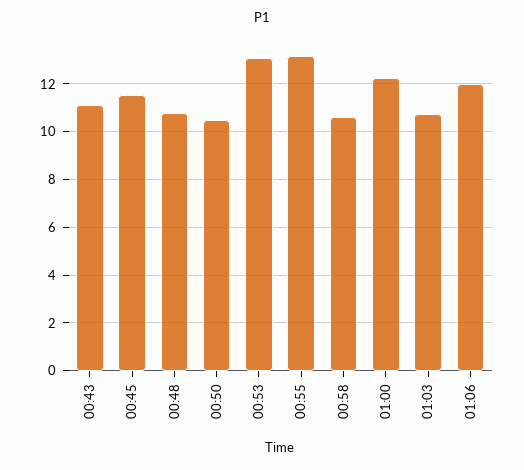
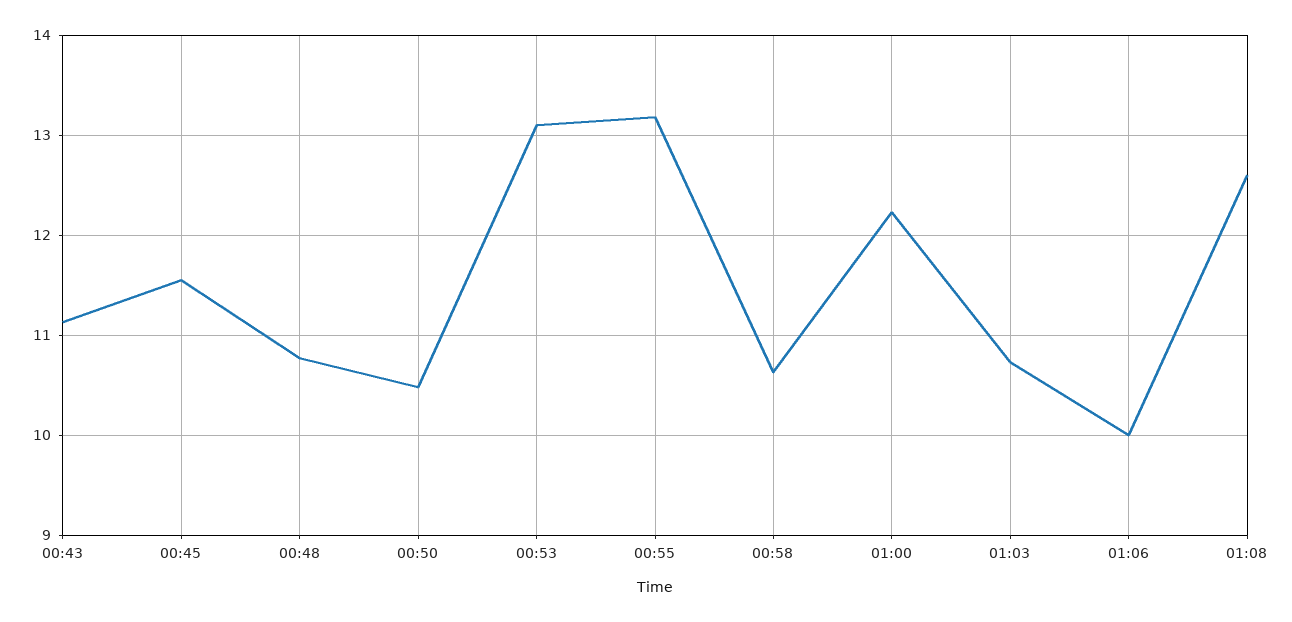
01:06: 12 -> 10
01:08: none -> 12.6

